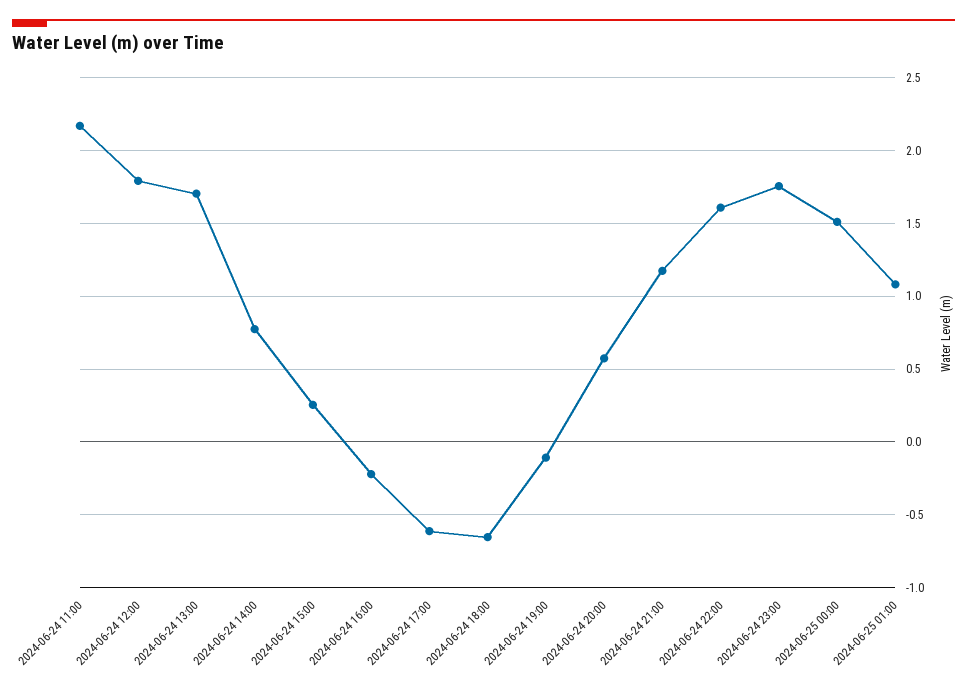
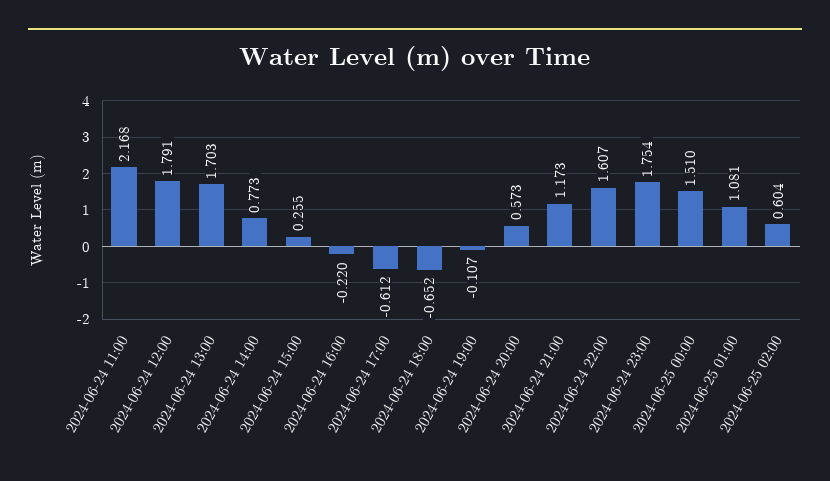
2024-06-25 02:00: none -> 0.604

